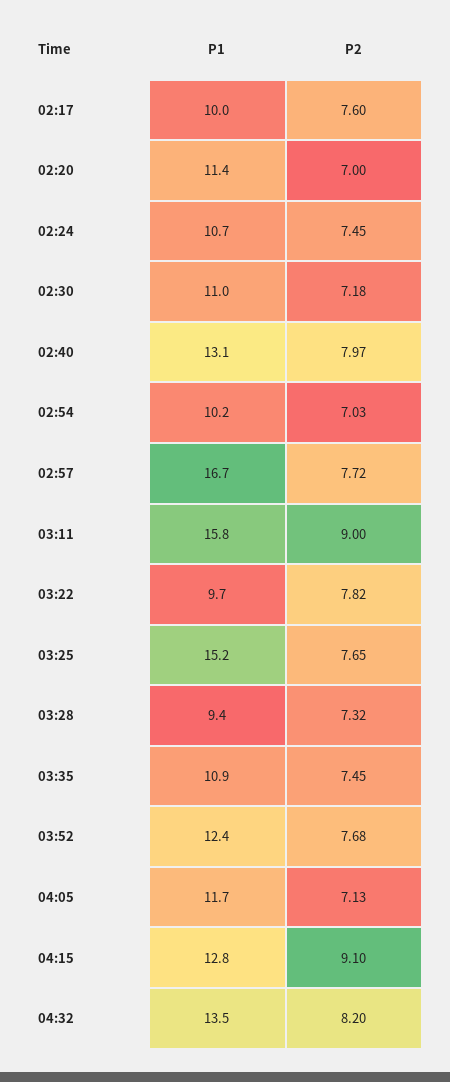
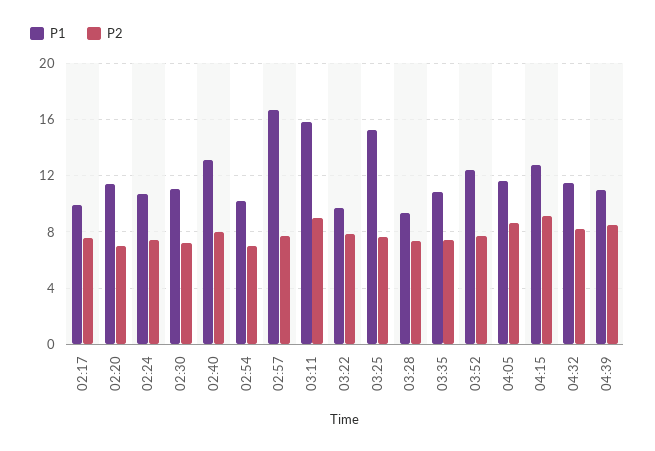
P2, 04:05: 7.13 -> 8.5
P1, 04:32: 13.5 -> 11.5
P1, 04:39: none -> 11
P2, 04:39: none -> 8.5

